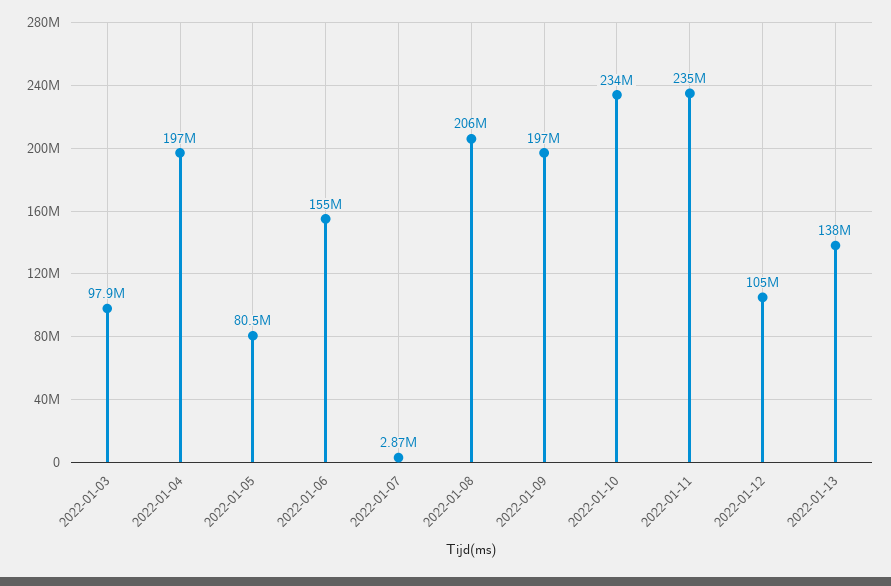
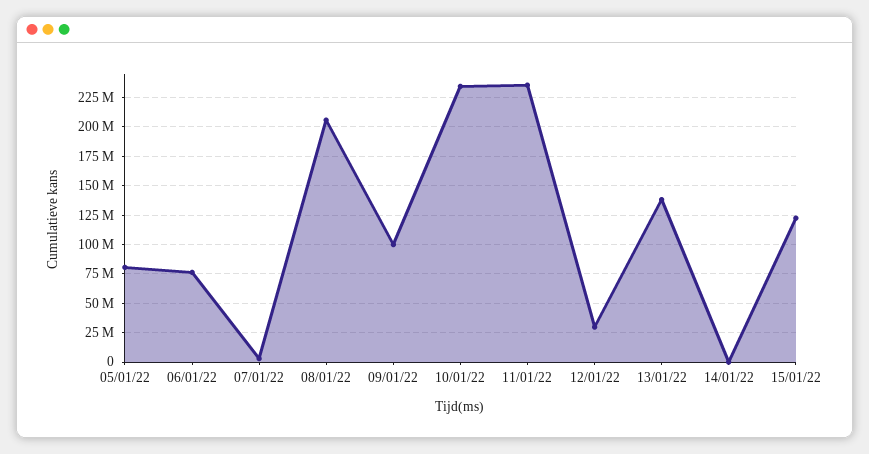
2022-01-03: 97900000 -> none
2022-01-04: 197000000 -> none
2022-01-06: 155000000 -> 75000000
2022-01-09: 197000000 -> 100000000
2022-01-12: 105000000 -> 25000000
14/01/22: none -> 0
15/01/22: none -> 125000000

